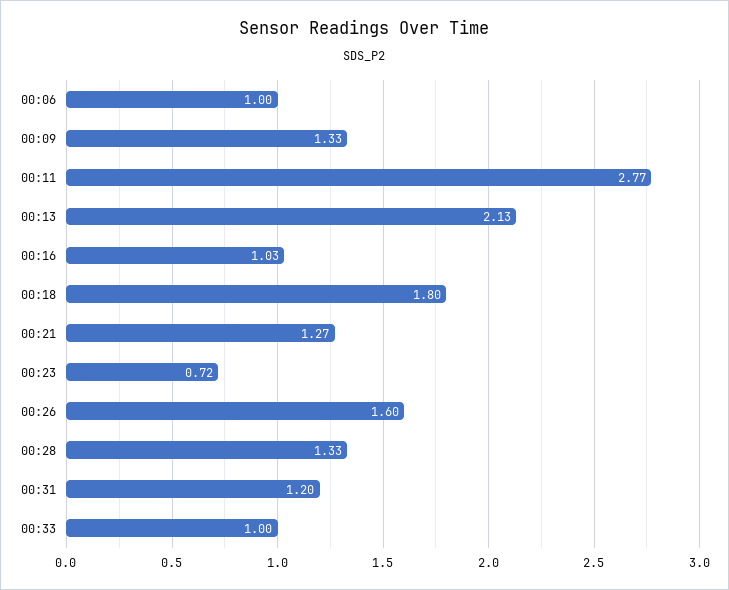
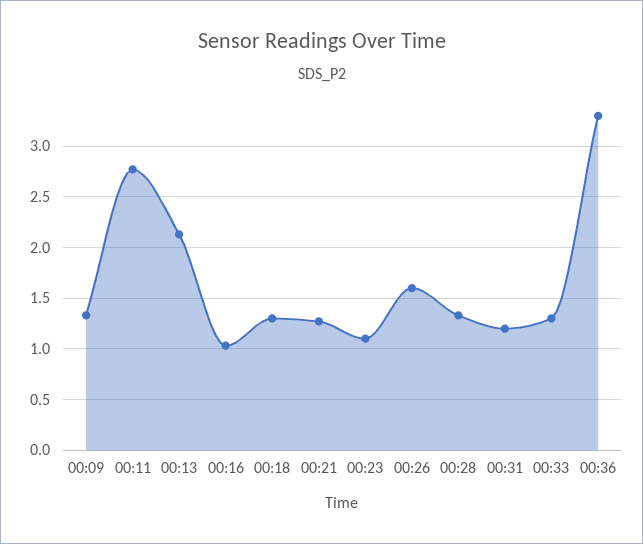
00:06: 1 -> none
00:18: 1.8 -> 1.3
00:23: 0.72 -> 1.1
00:33: 1 -> 1.3
00:36: none -> 3.3

